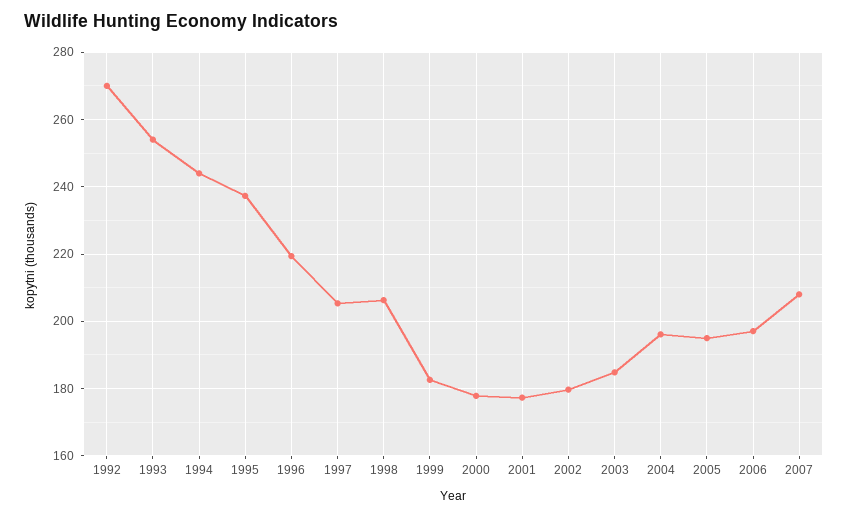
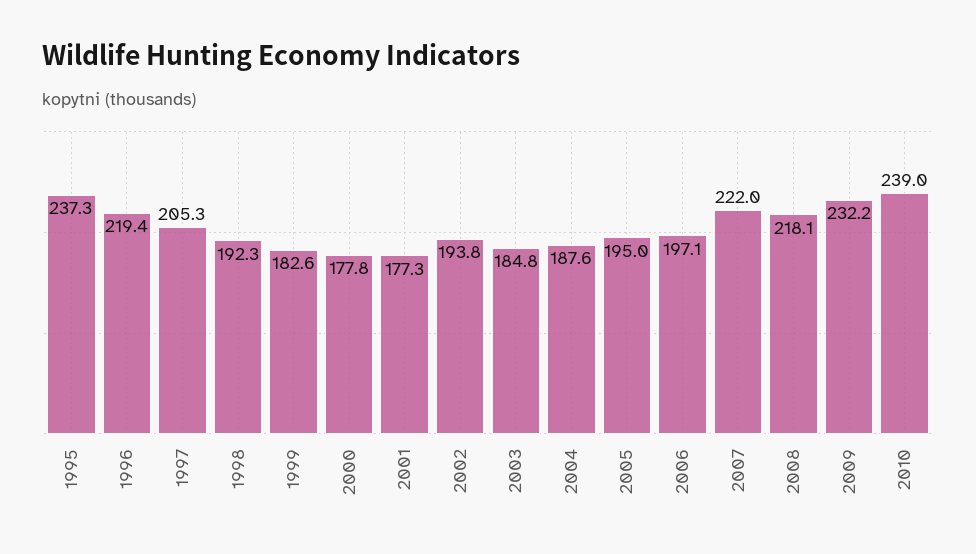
1992: 270 -> none
1993: 254 -> none
1994: 244 -> none
1998: 206 -> 192.3
2002: 180 -> 193.8
2004: 196 -> 187.6
2007: 208 -> 222
2008: none -> 218.1
2009: none -> 232.2
2010: none -> 239

